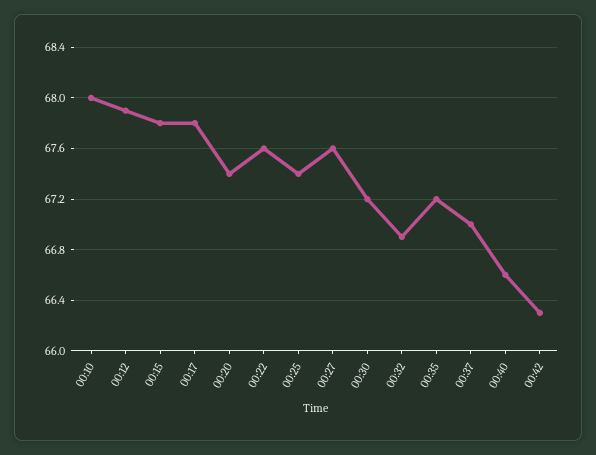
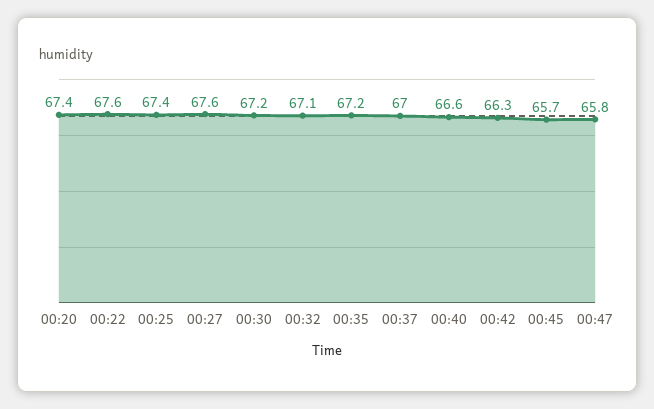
00:10: 68 -> none
00:12: 67.9 -> none
00:15: 67.8 -> none
00:17: 67.8 -> none
00:32: 66.9 -> 67.1
00:45: none -> 65.7
00:47: none -> 65.8

